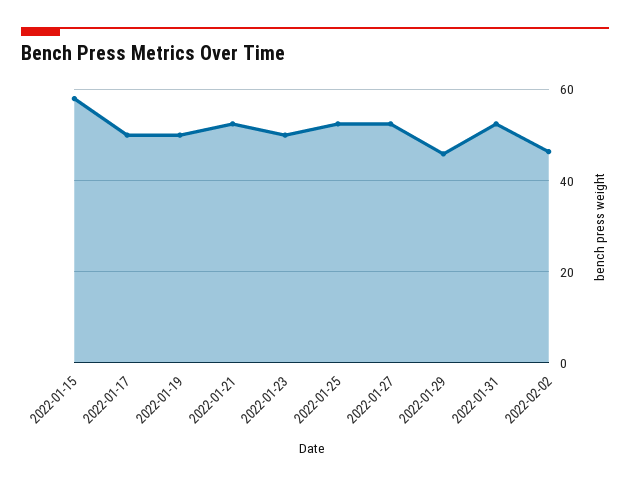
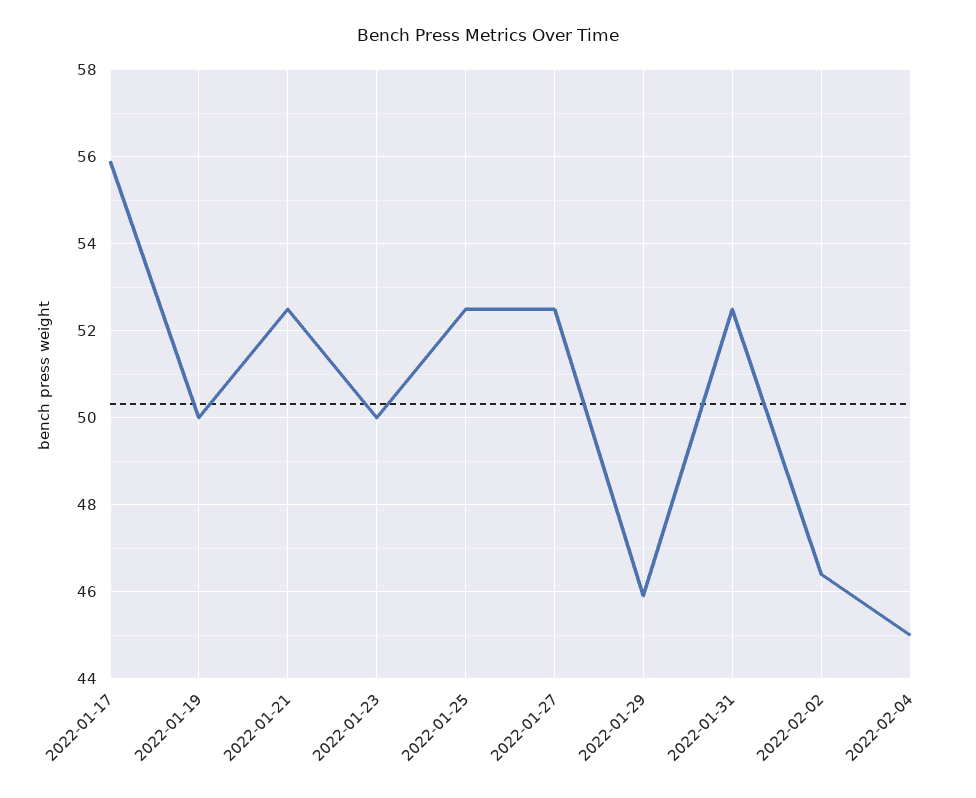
2022-01-15: 58 -> none
2022-01-17: 50 -> 56
2022-02-04: none -> 45

